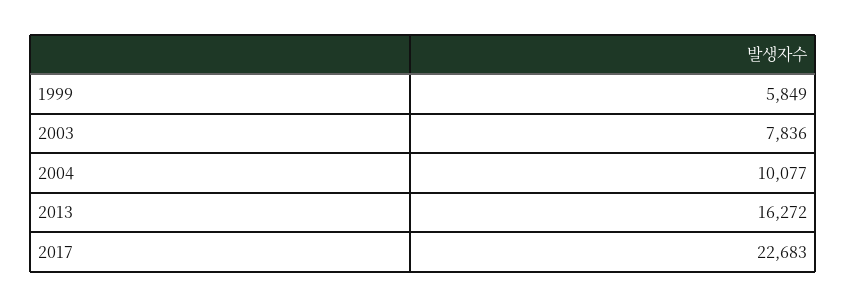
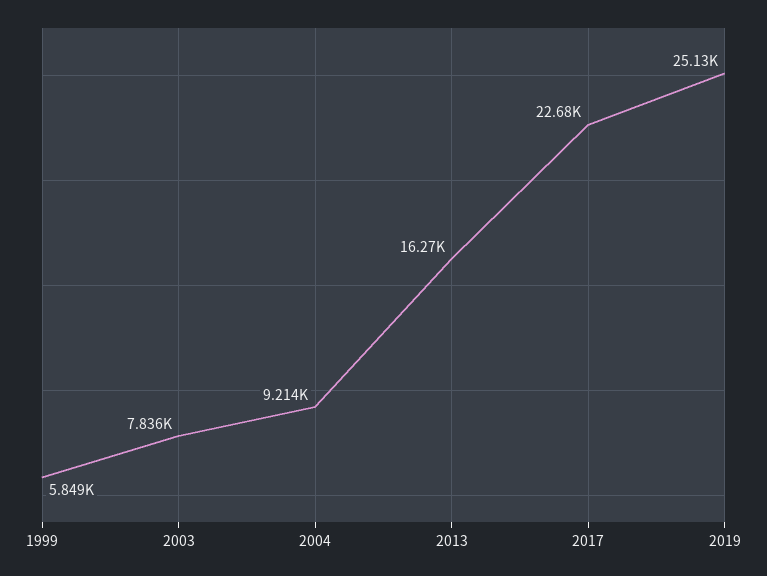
2004: 10077 -> 9214
2019: none -> 25130

